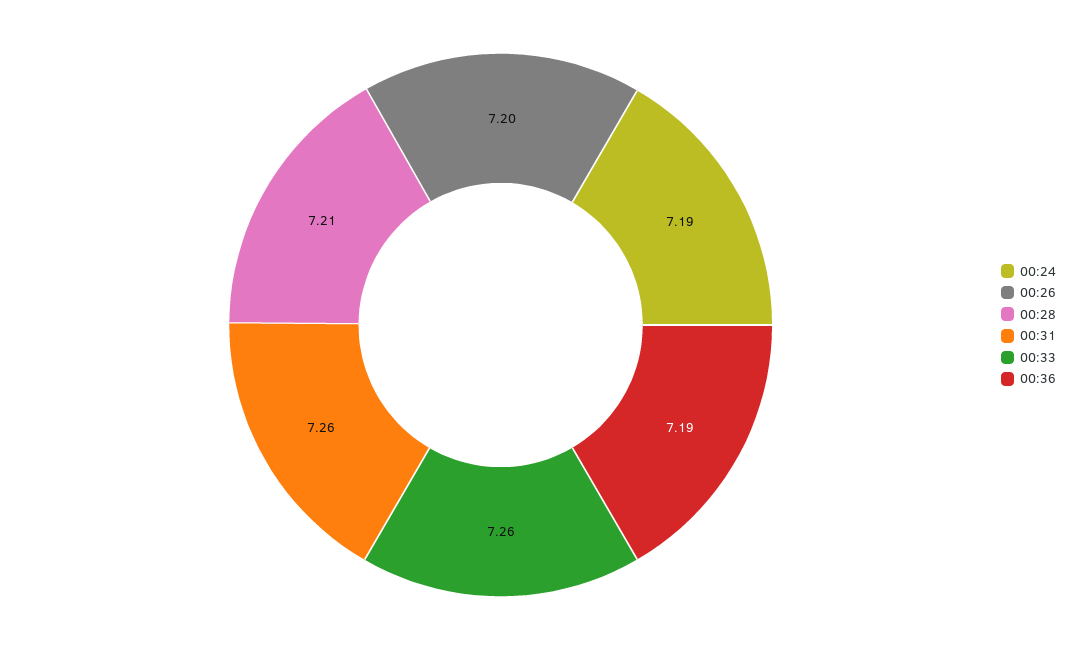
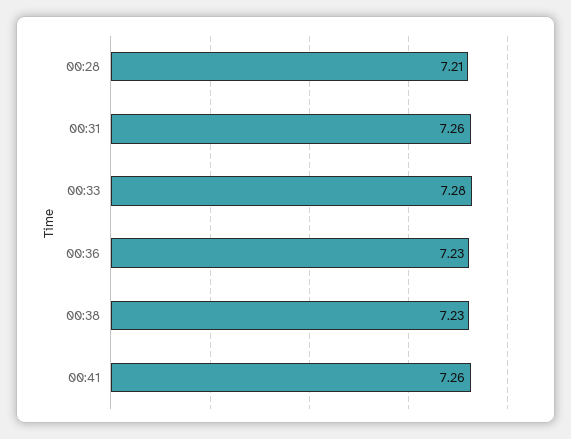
00:24: 7.19 -> none
00:26: 7.2 -> none
00:33: 7.26 -> 7.28
00:36: 7.19 -> 7.23
00:38: none -> 7.23
00:41: none -> 7.26

